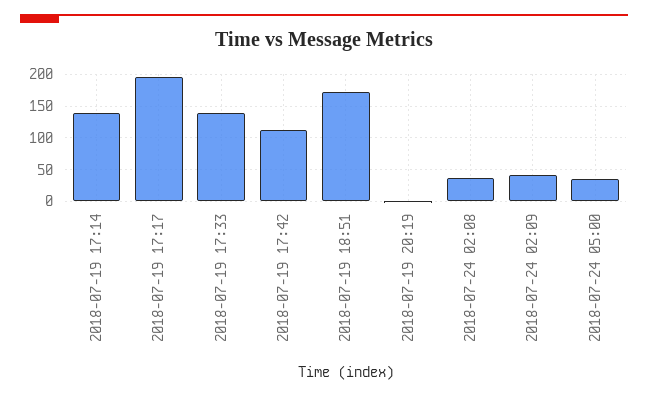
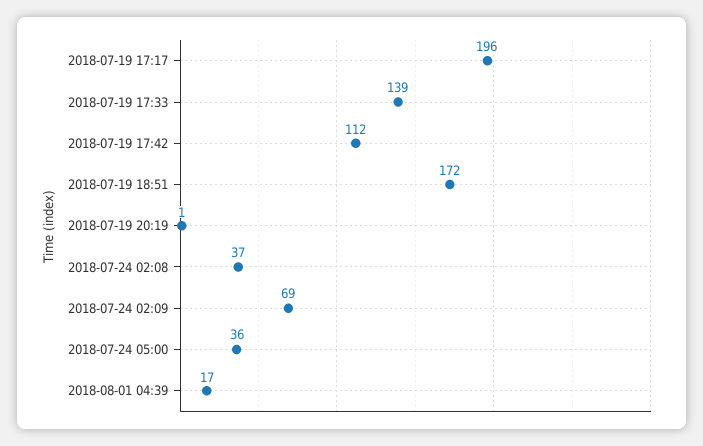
2018-07-19 17:14: 140 -> none
2018-07-24 02:09: 40 -> 69
2018-08-01 04:39: none -> 17

